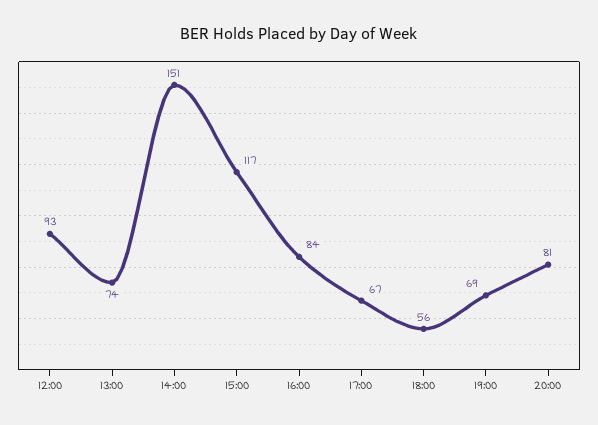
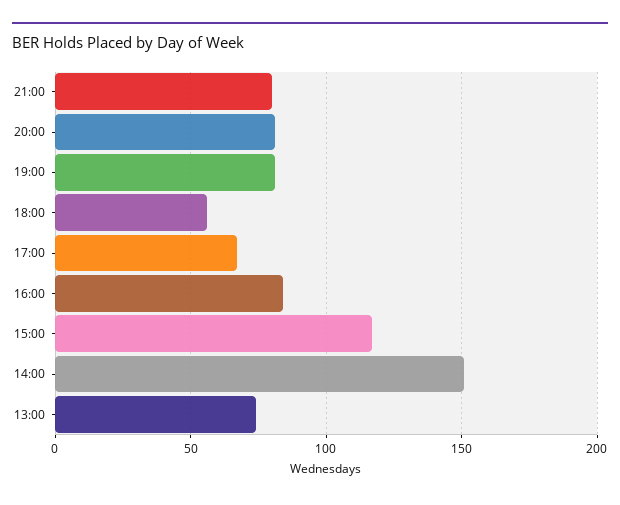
12:00: 93 -> none
19:00: 69 -> 80
21:00: none -> 80

